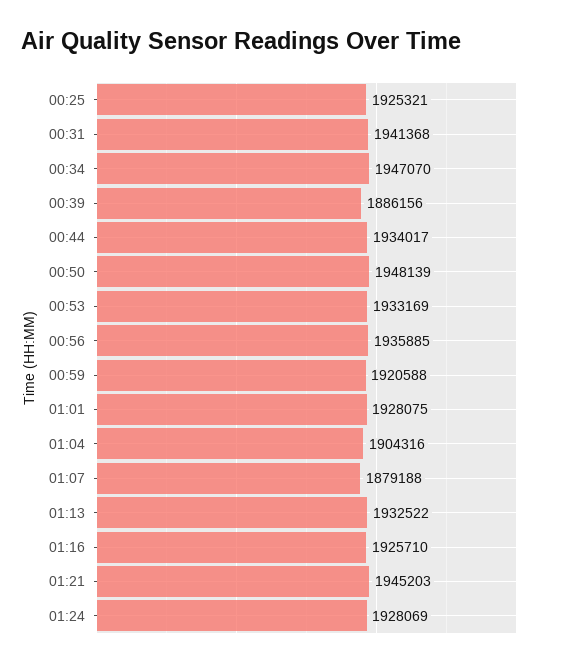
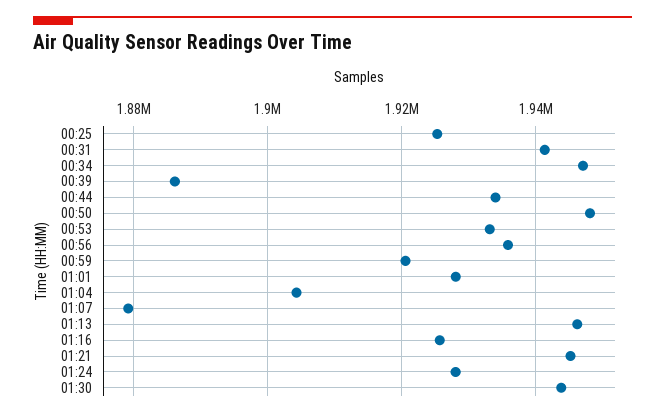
01:13: 1932522 -> 1946000
01:30: none -> 1944000

